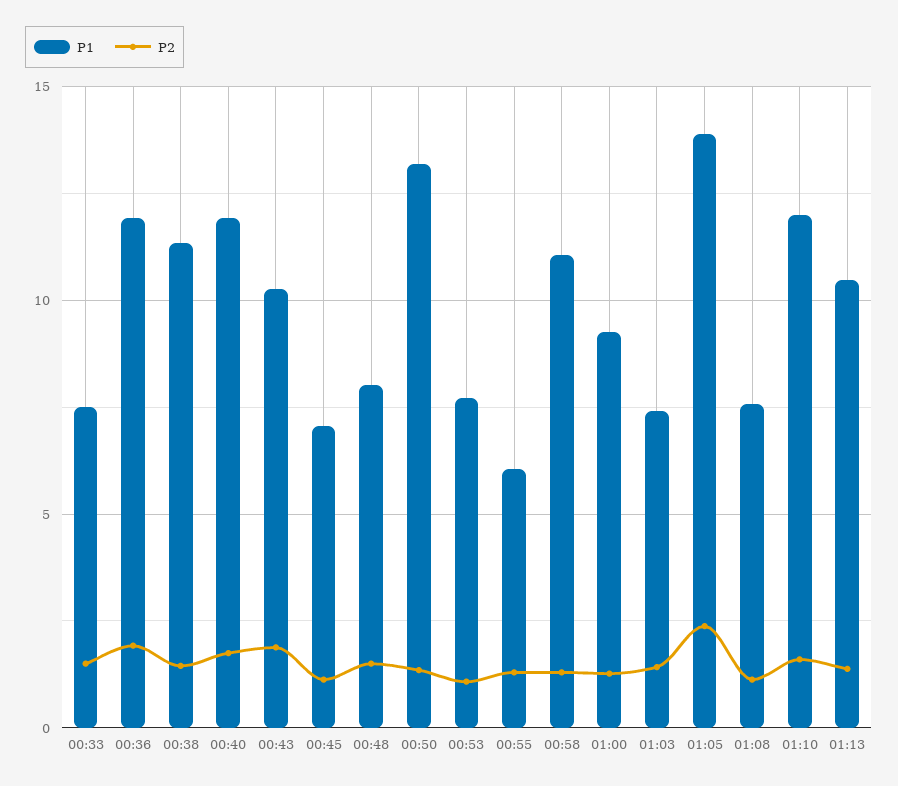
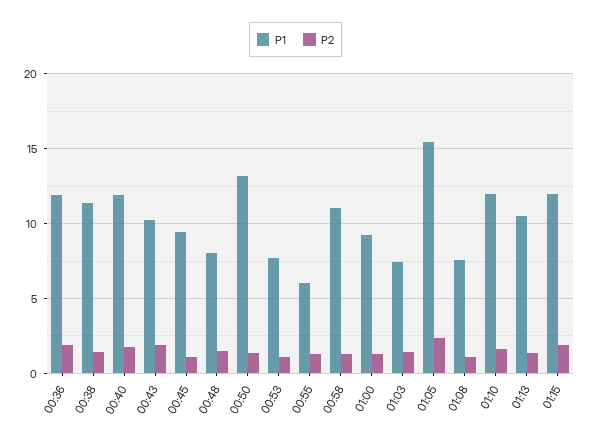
P1, 00:33: 7.5 -> none
P2, 00:33: 1.5 -> none
P1, 00:45: 7 -> 9.5
P1, 01:05: 14 -> 15.5
P1, 01:15: none -> 12
P2, 01:15: none -> 2

